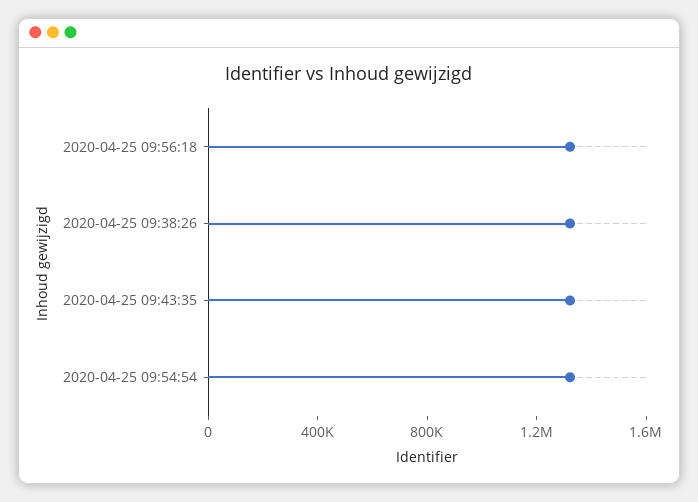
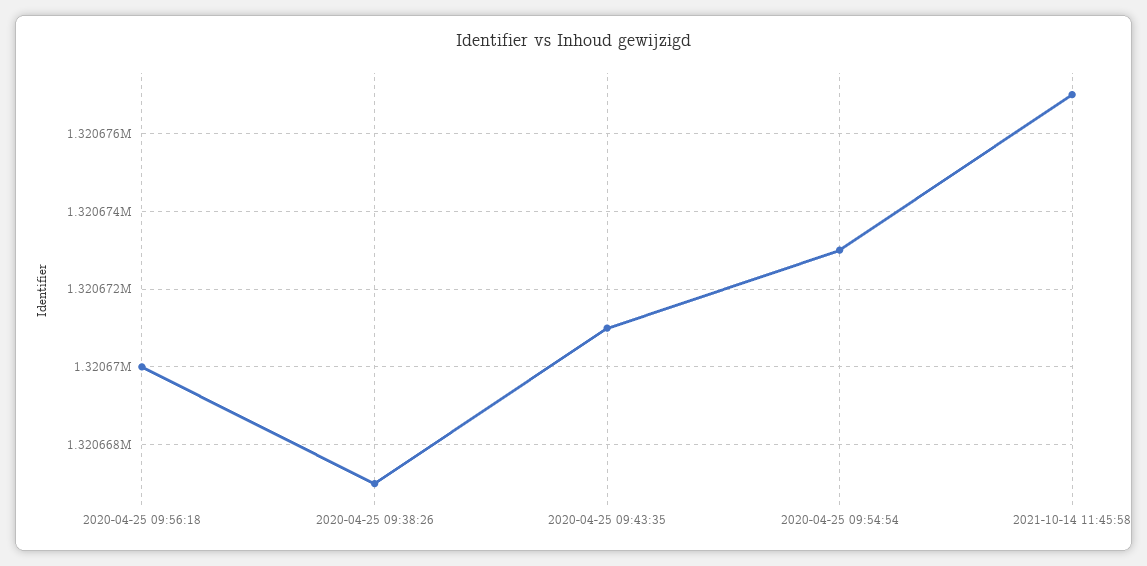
2021-10-14 11:45:58: none -> 1320677

